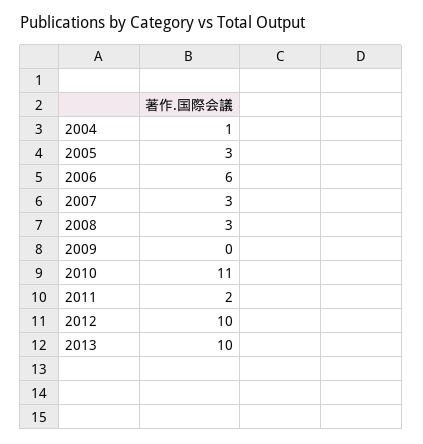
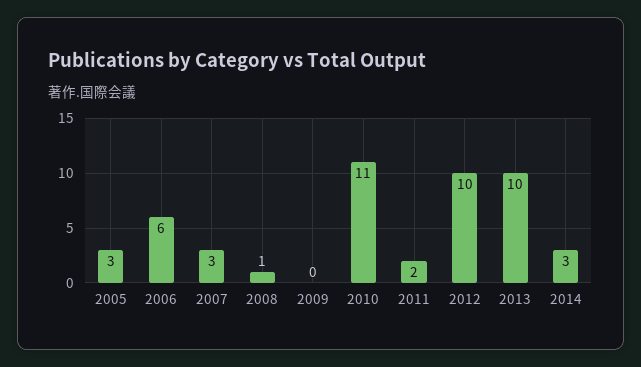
2004: 1 -> none
2008: 3 -> 1
2014: none -> 3

